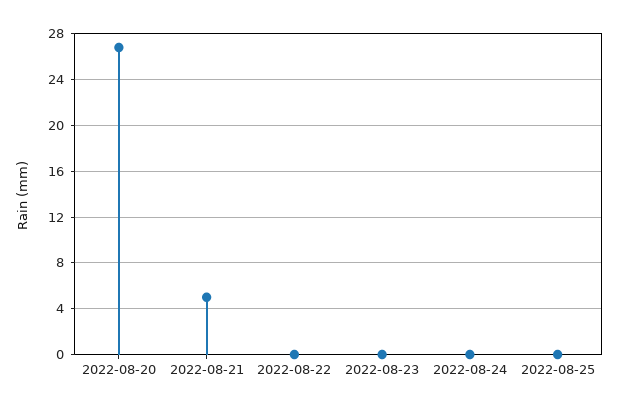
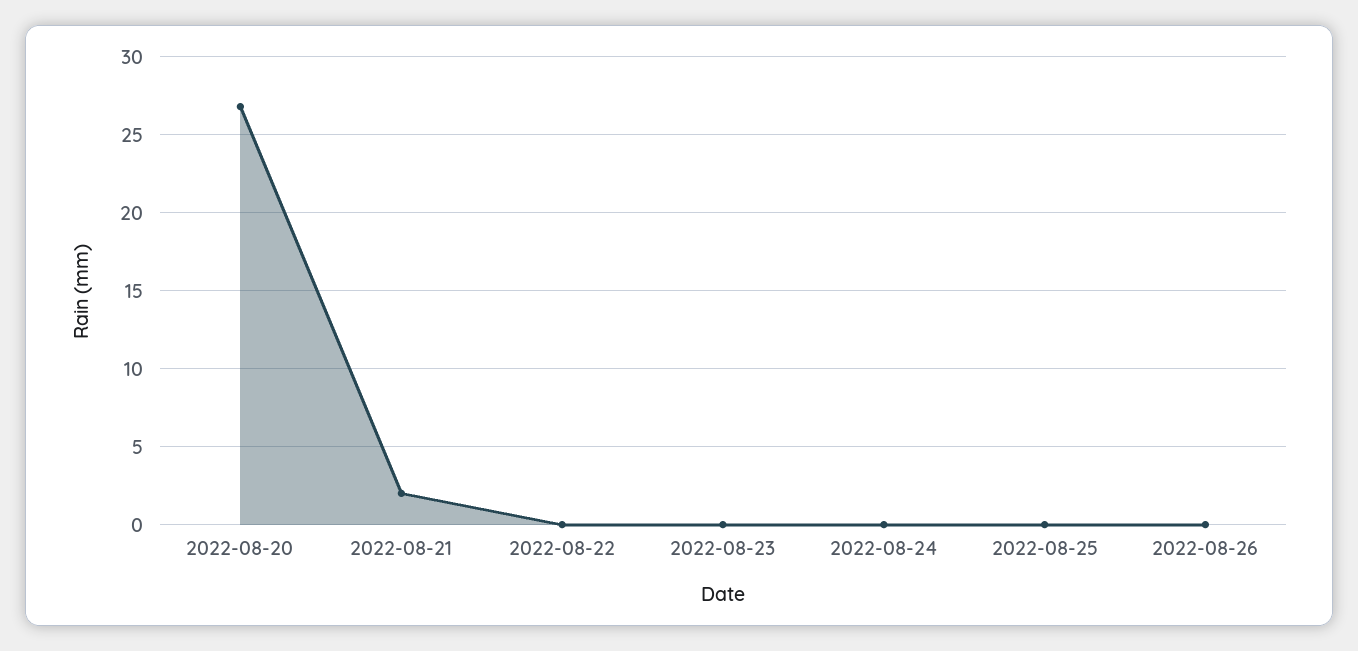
2022-08-21: 5 -> 2
2022-08-26: none -> 0

